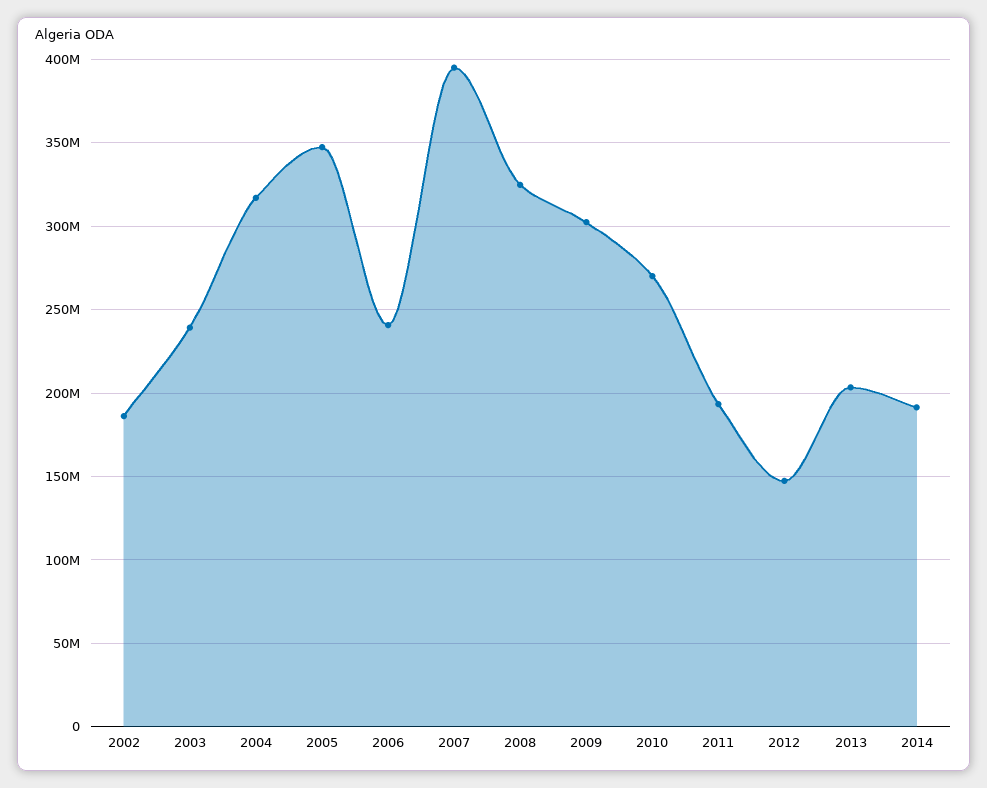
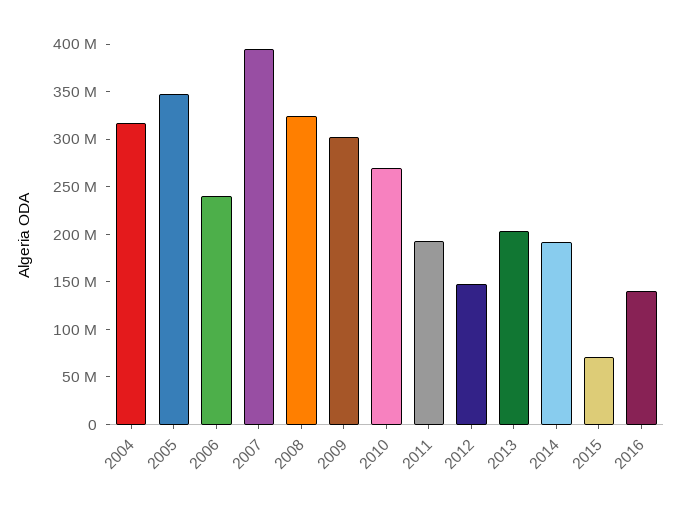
2002: 185000000 -> none
2003: 240000000 -> none
2015: none -> 70000000
2016: none -> 140000000

